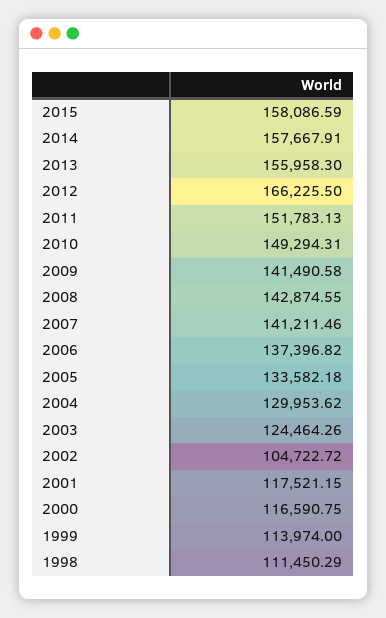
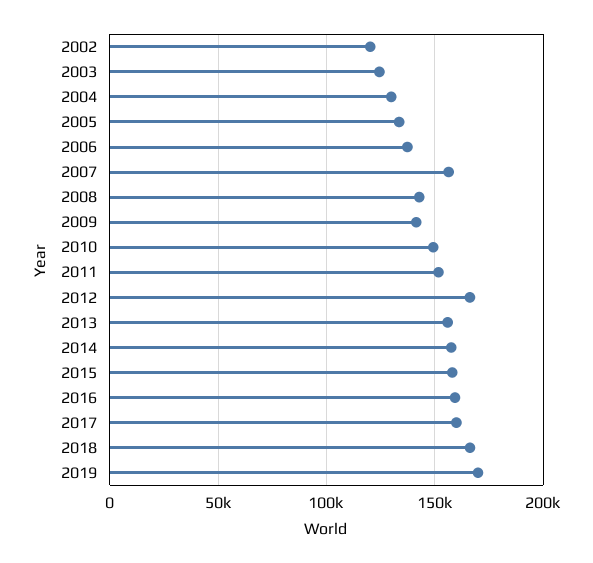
2007: 141211.46 -> 155000
2002: 104722.72 -> 120000
2001: 117521.15 -> none
2000: 116590.75 -> none
1999: 113974 -> none
1998: 111450.29 -> none
2016: none -> 160000
2017: none -> 160000
2018: none -> 165000
2019: none -> 170000

